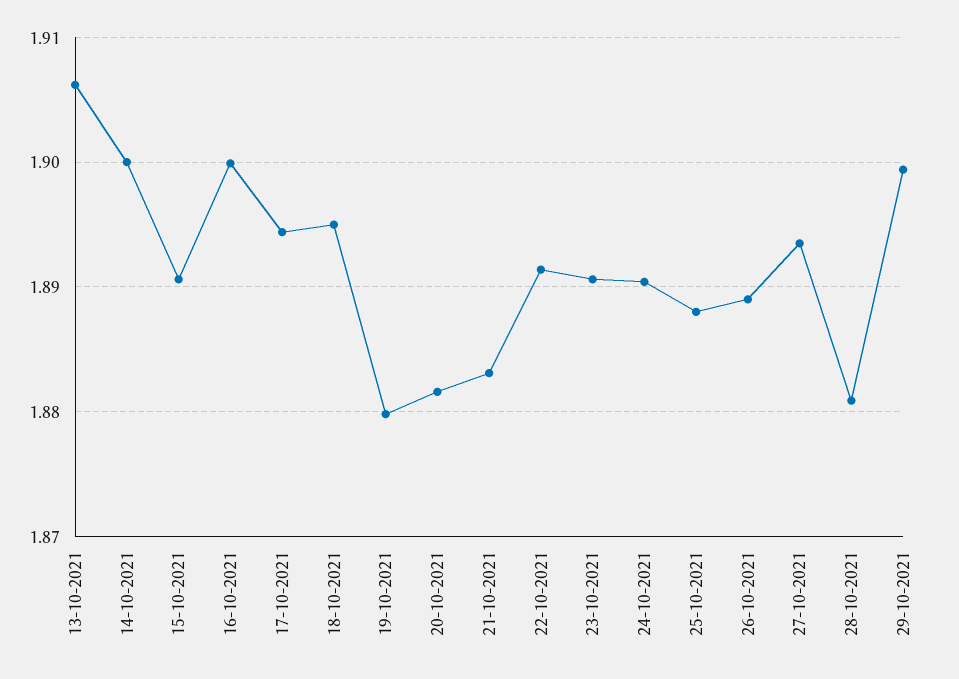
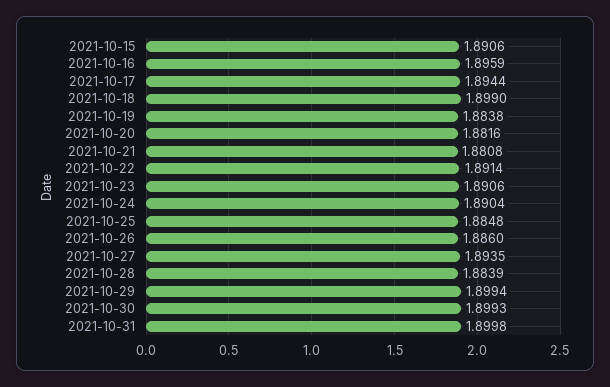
13-10-2021: 1.906 -> none
14-10-2021: 1.9 -> none
16-10-2021: 1.9 -> 1.8959
18-10-2021: 1.895 -> 1.899
19-10-2021: 1.88 -> 1.8838
21-10-2021: 1.883 -> 1.8808
25-10-2021: 1.888 -> 1.8848
26-10-2021: 1.889 -> 1.886
28-10-2021: 1.881 -> 1.8839
2021-10-30: none -> 1.8993
2021-10-31: none -> 1.8998

